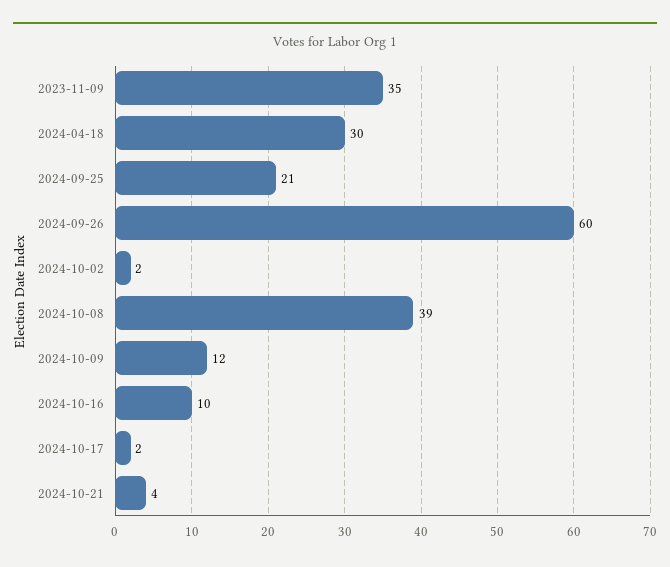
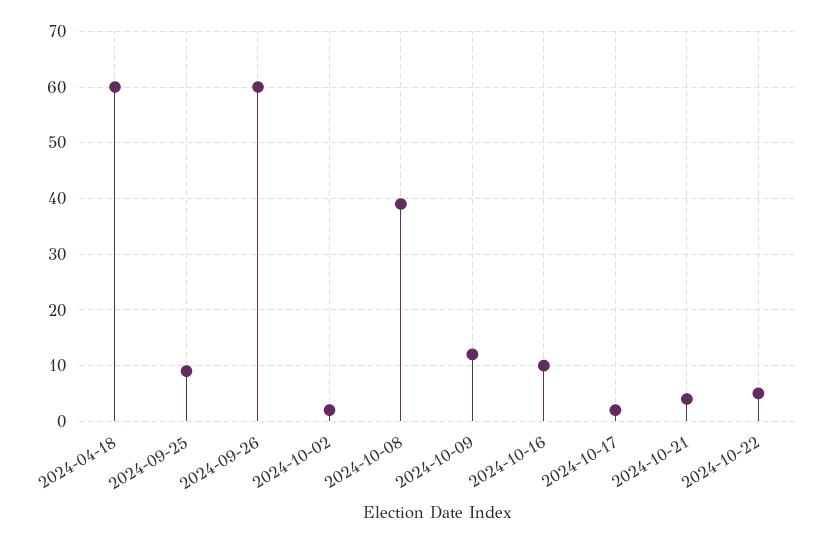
2023-11-09: 35 -> none
2024-04-18: 30 -> 60
2024-09-25: 21 -> 10
2024-10-22: none -> 5

